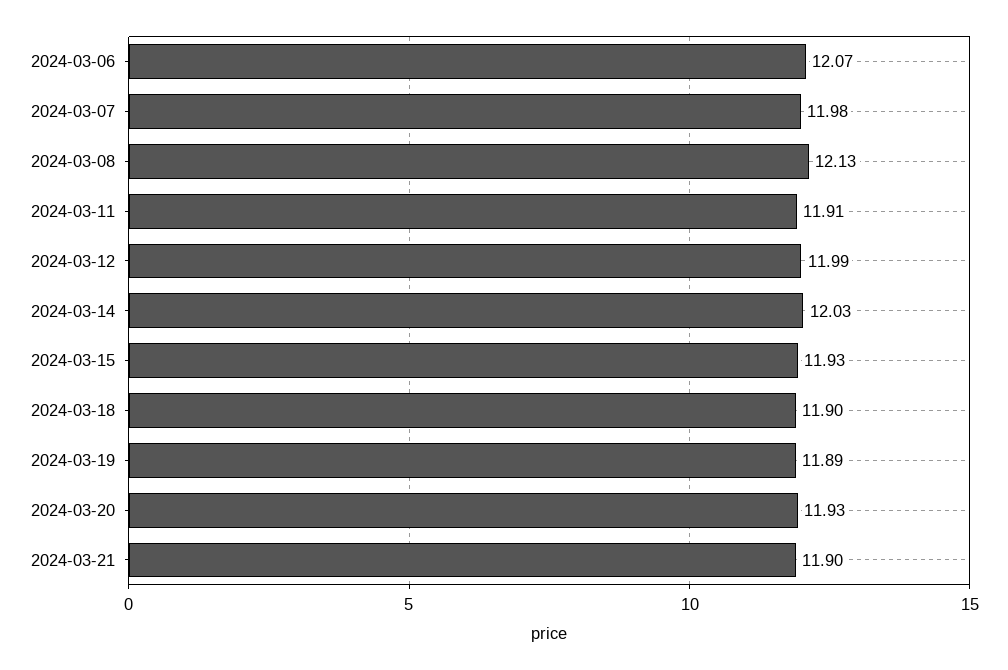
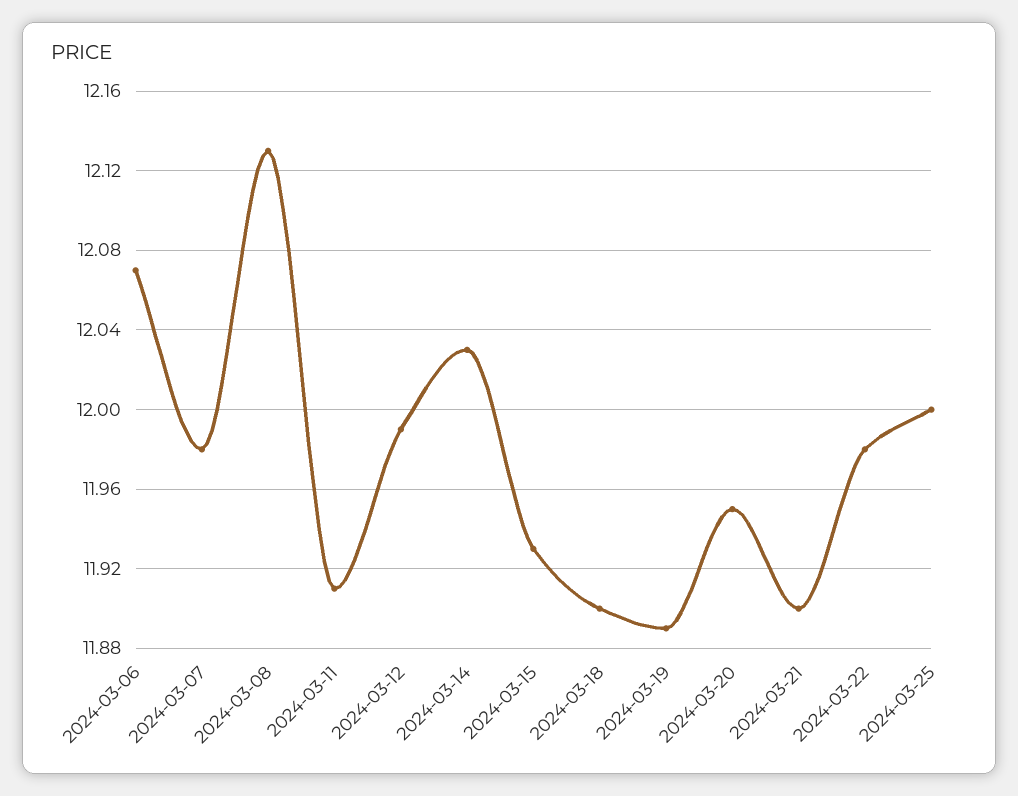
2024-03-20: 11.93 -> 11.95
2024-03-22: none -> 11.98
2024-03-25: none -> 12

